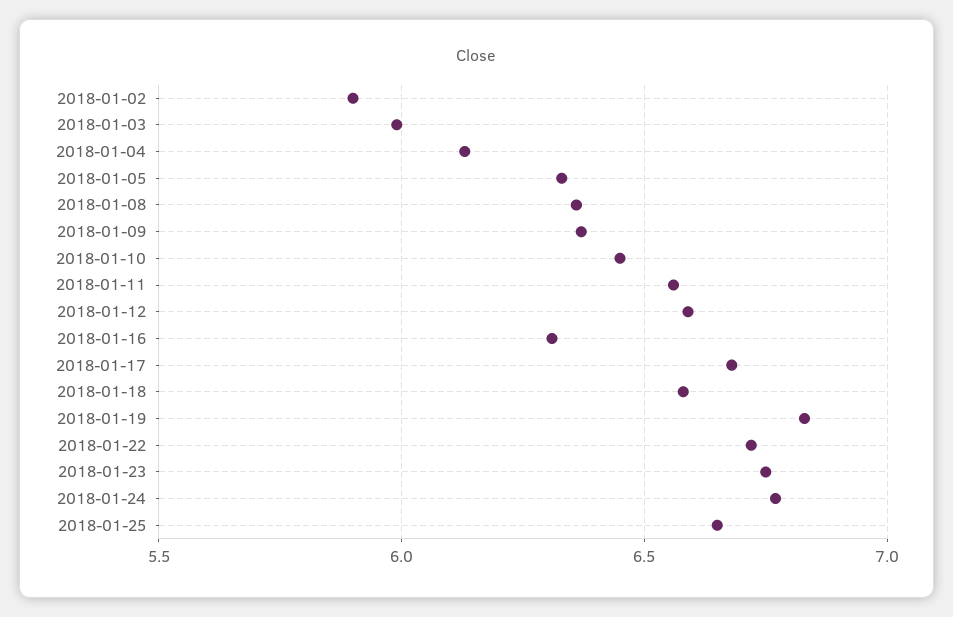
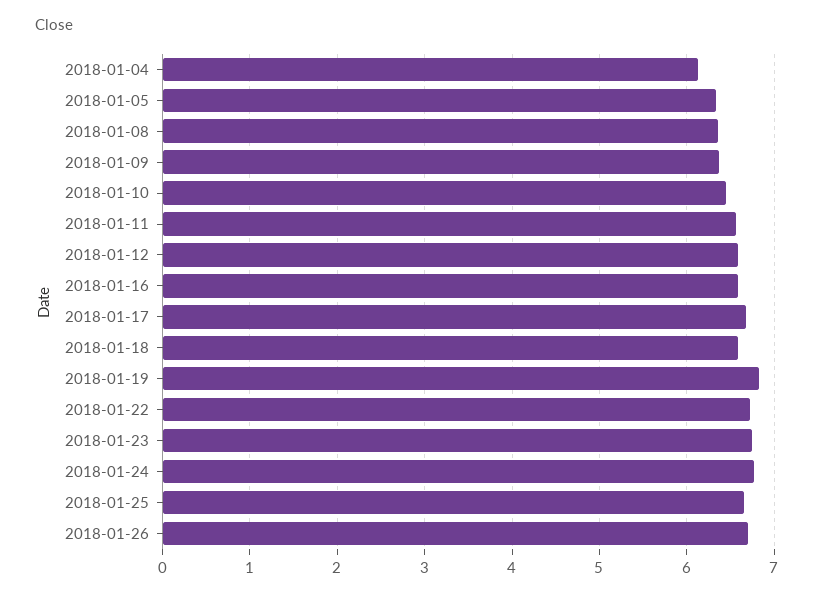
2018-01-02: 5.9 -> none
2018-01-03: 6 -> none
2018-01-16: 6.3 -> 6.6
2018-01-26: none -> 6.7

